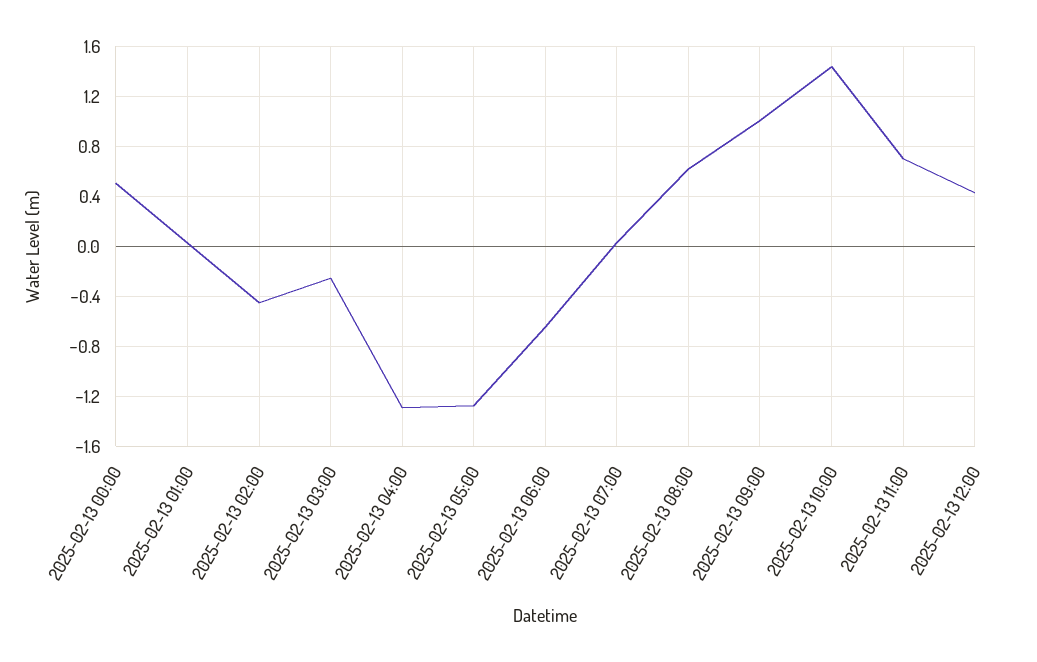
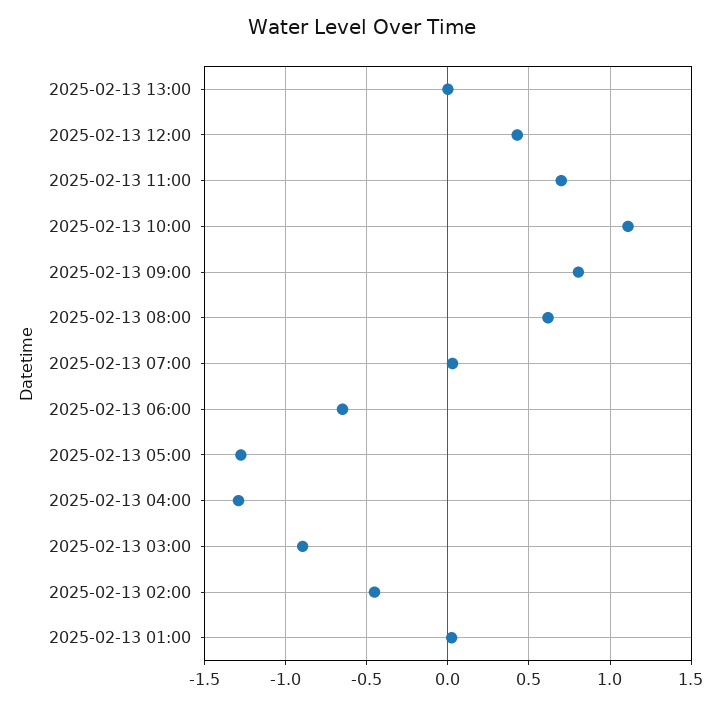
2025-02-13 00:00: 0.5 -> none
2025-02-13 03:00: -0.25 -> -0.9
2025-02-13 09:00: 1 -> 0.8
2025-02-13 10:00: 1.45 -> 1.1
2025-02-13 13:00: none -> 0

